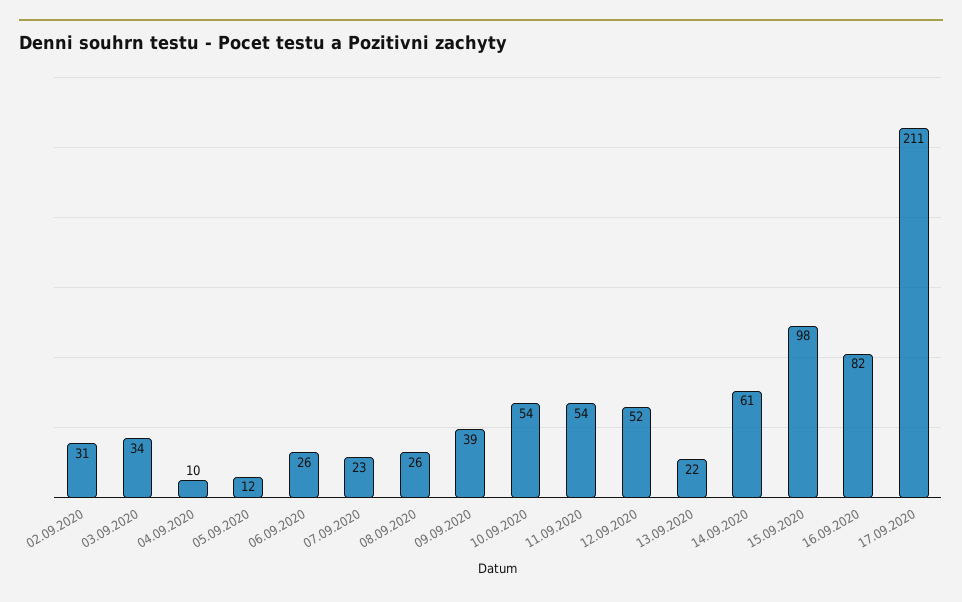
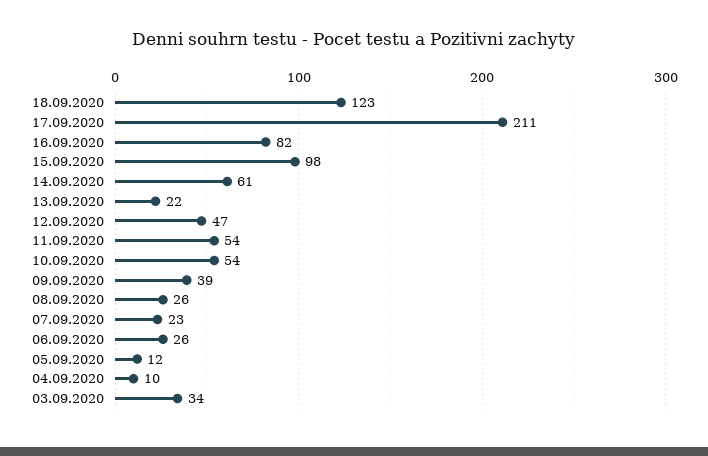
02.09.2020: 31 -> none
12.09.2020: 52 -> 47
18.09.2020: none -> 123

